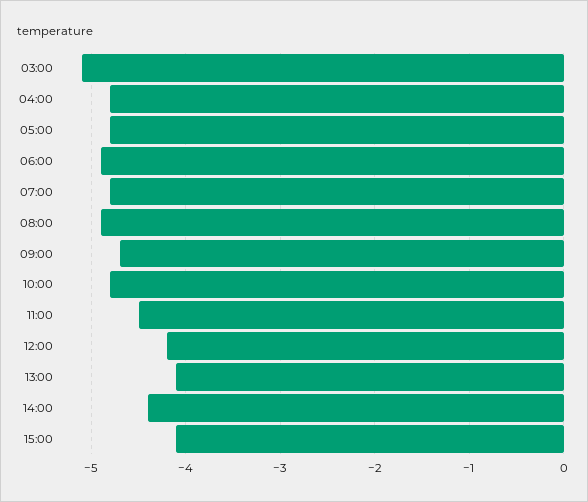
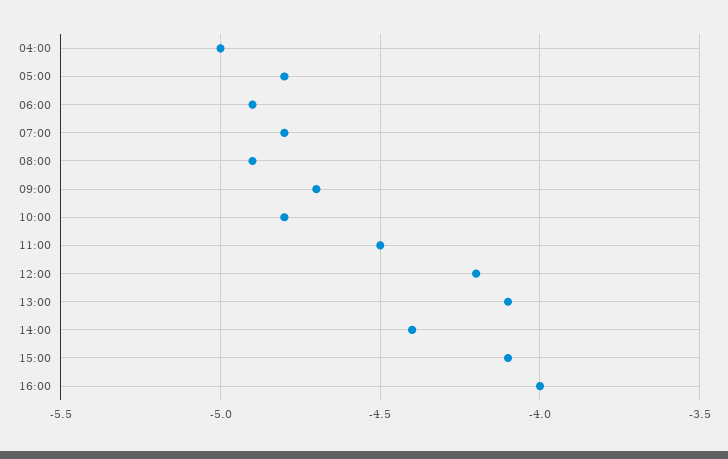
03:00: -5.1 -> none
04:00: -4.8 -> -5
16:00: none -> -4

